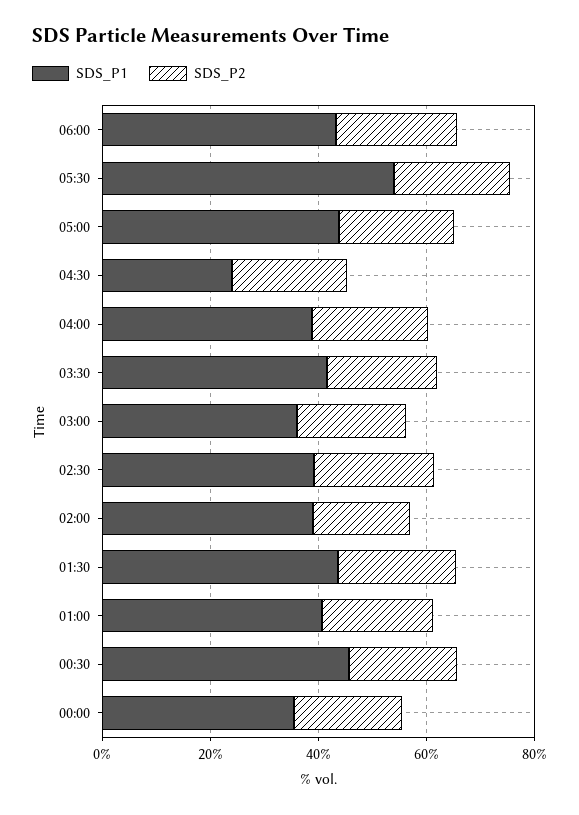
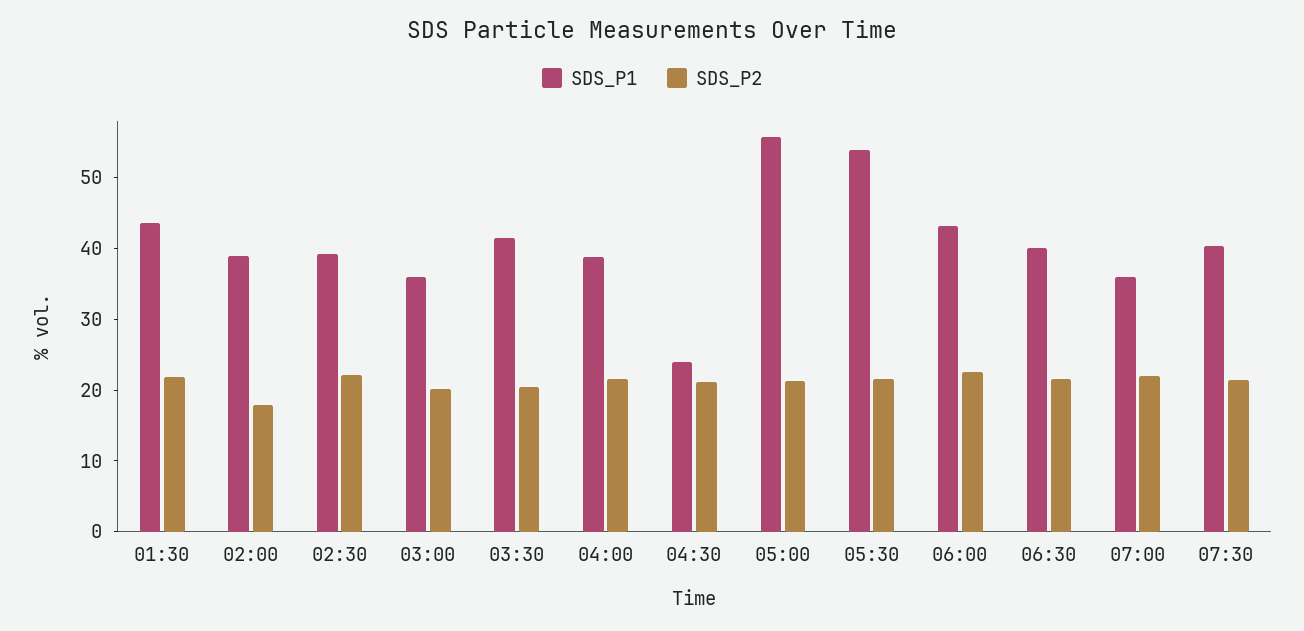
SDS_P1, 05:00: 45 -> 56
SDS_P1, 01:00: 40 -> none
SDS_P2, 01:00: 20 -> none
SDS_P1, 00:30: 45 -> none
SDS_P2, 00:30: 20 -> none
SDS_P1, 00:00: 35 -> none
SDS_P2, 00:00: 20 -> none
SDS_P1, 06:30: none -> 40
SDS_P2, 06:30: none -> 22
SDS_P1, 07:00: none -> 36
SDS_P2, 07:00: none -> 22
SDS_P1, 07:30: none -> 40
SDS_P2, 07:30: none -> 22

